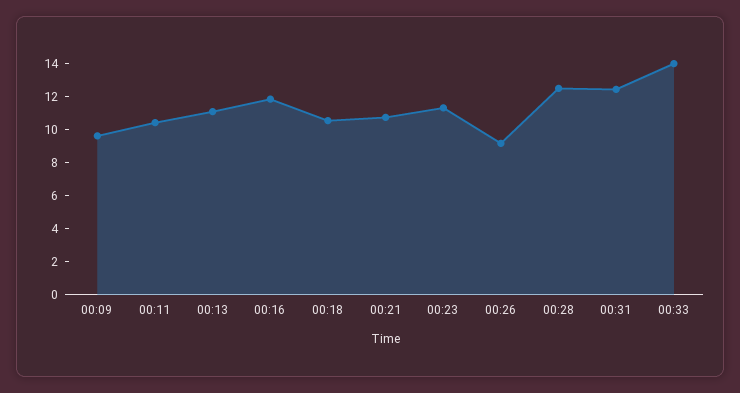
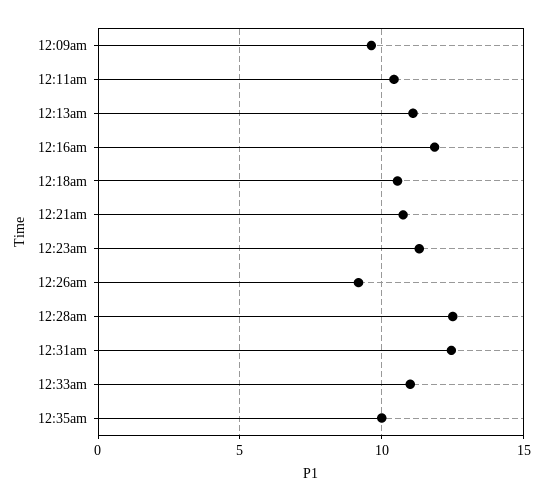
00:33: 14 -> 11
12:35am: none -> 10

